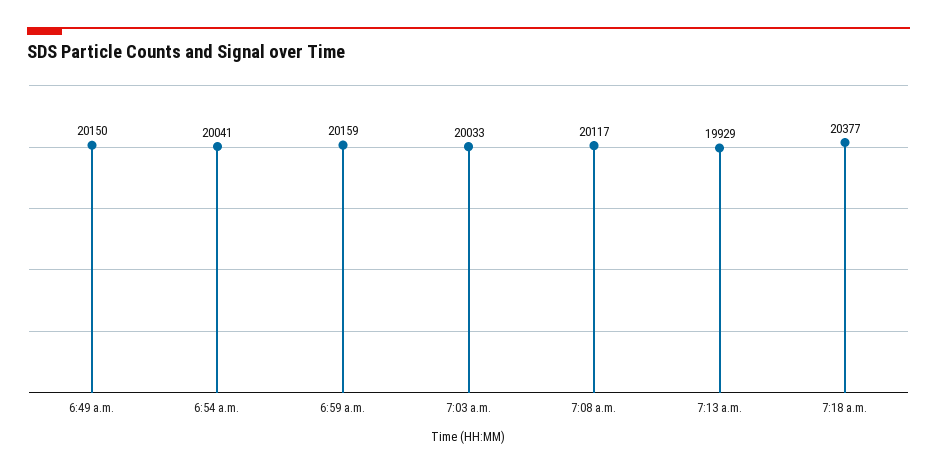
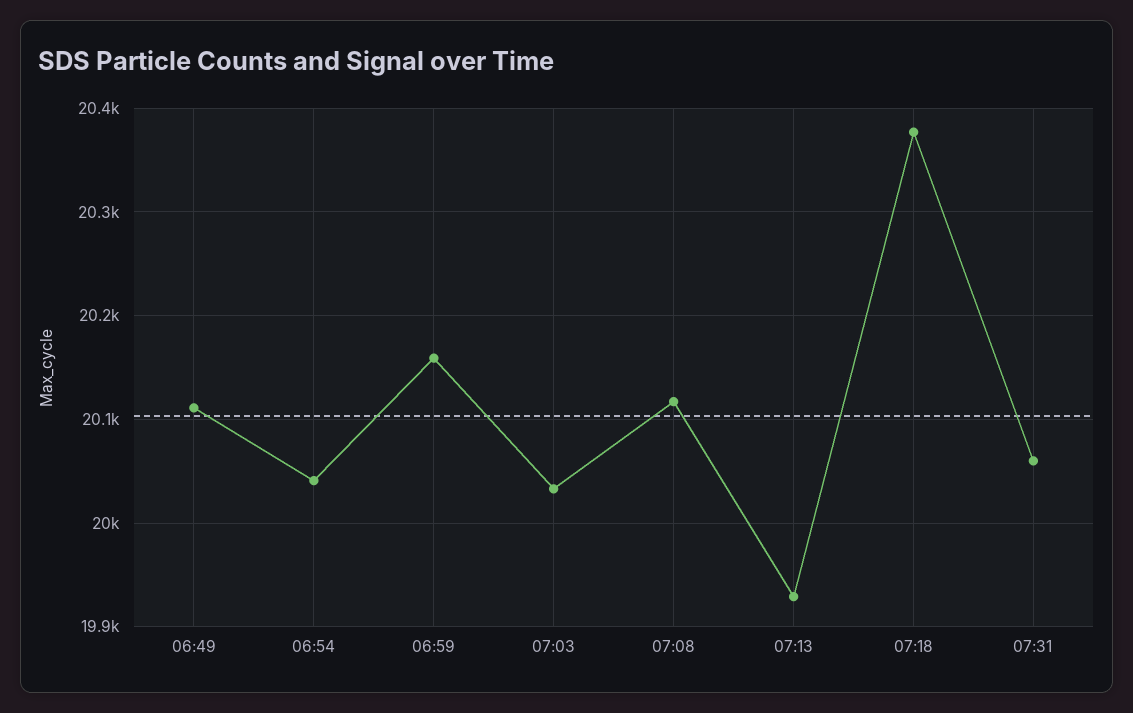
6:49 a.m.: 20150 -> 20110
07:31: none -> 20060

